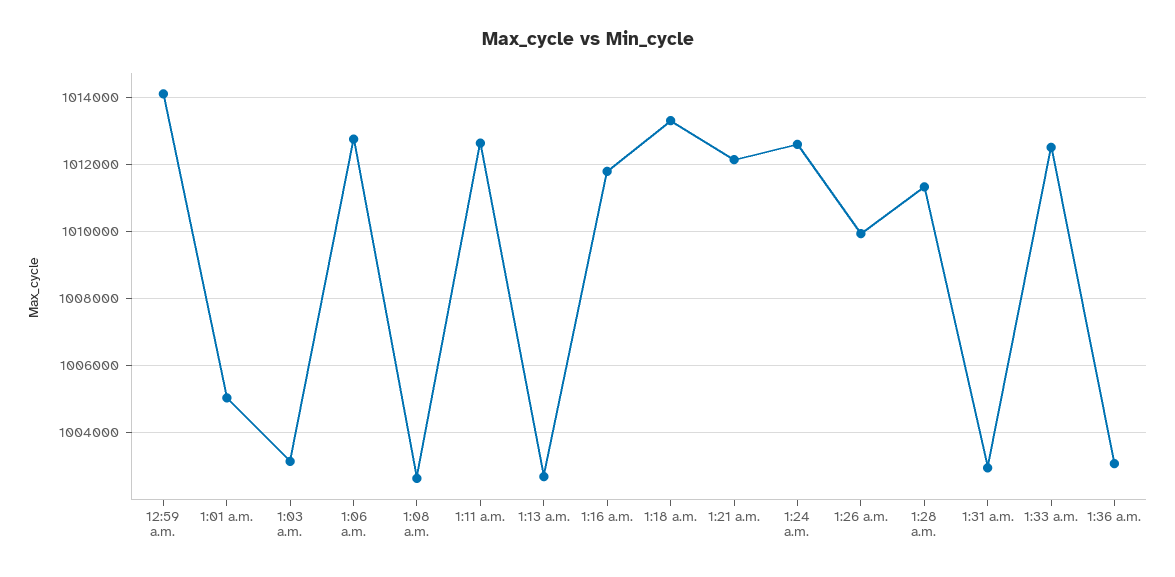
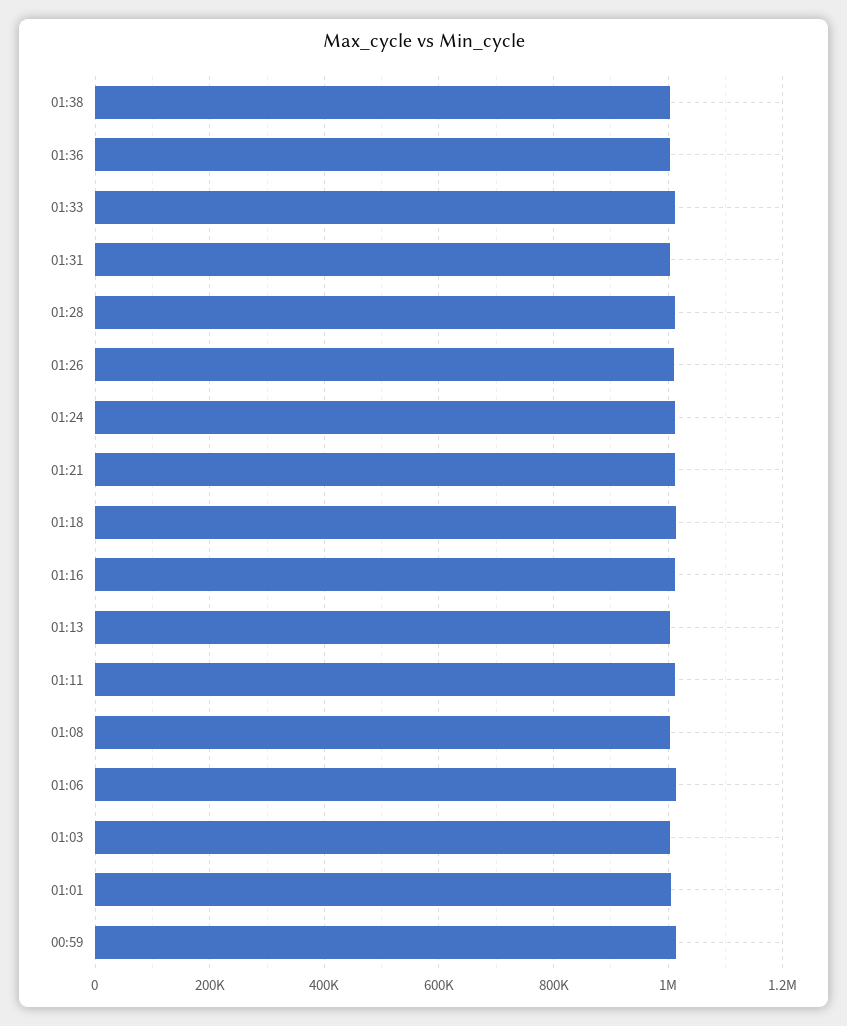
01:38: none -> 1000000

